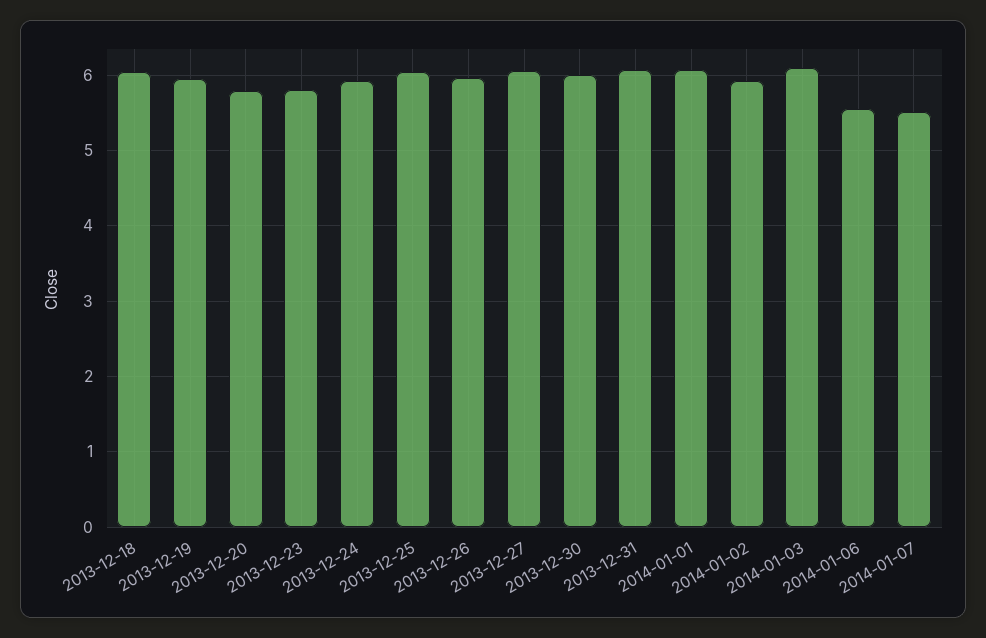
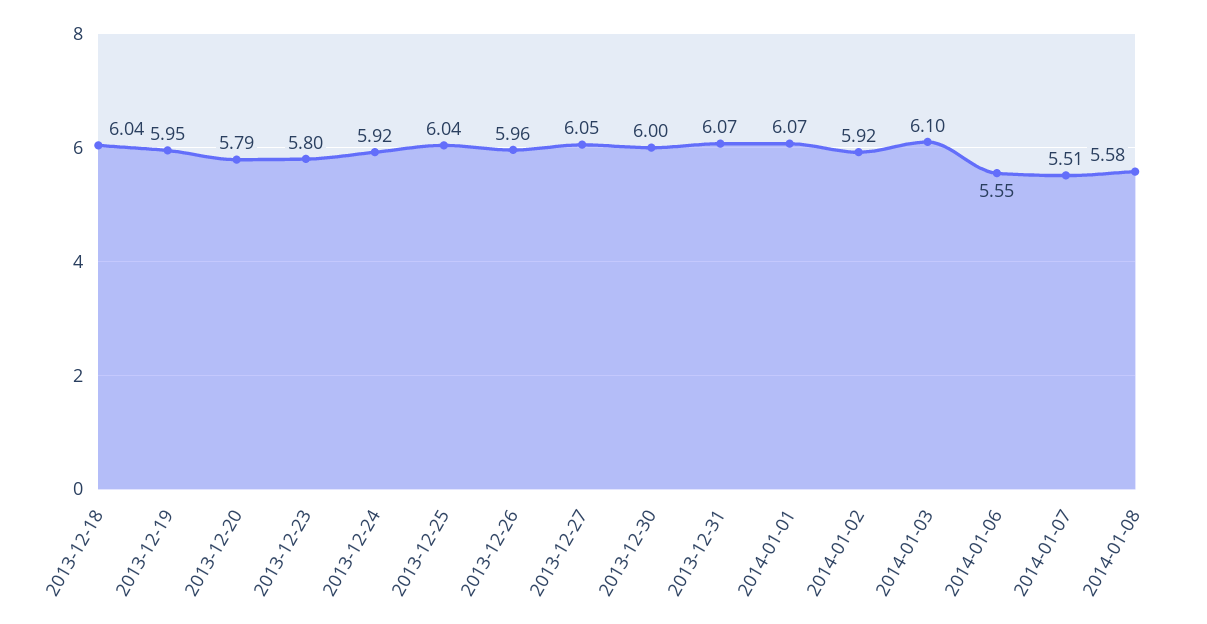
2014-01-08: none -> 5.58

